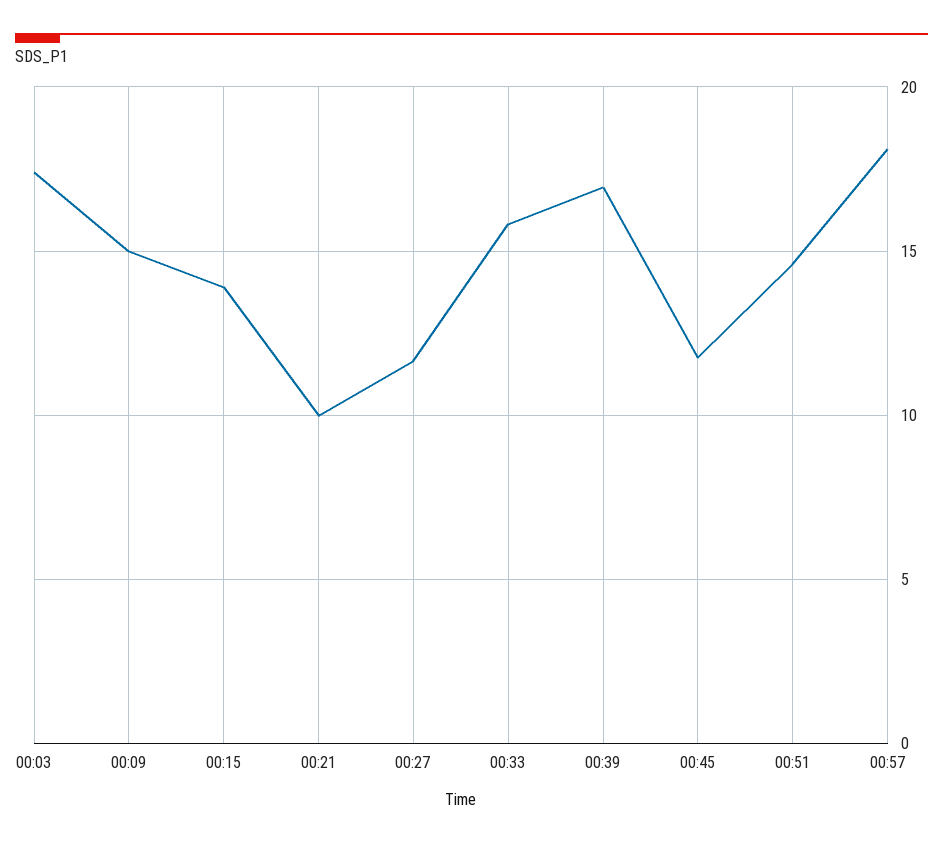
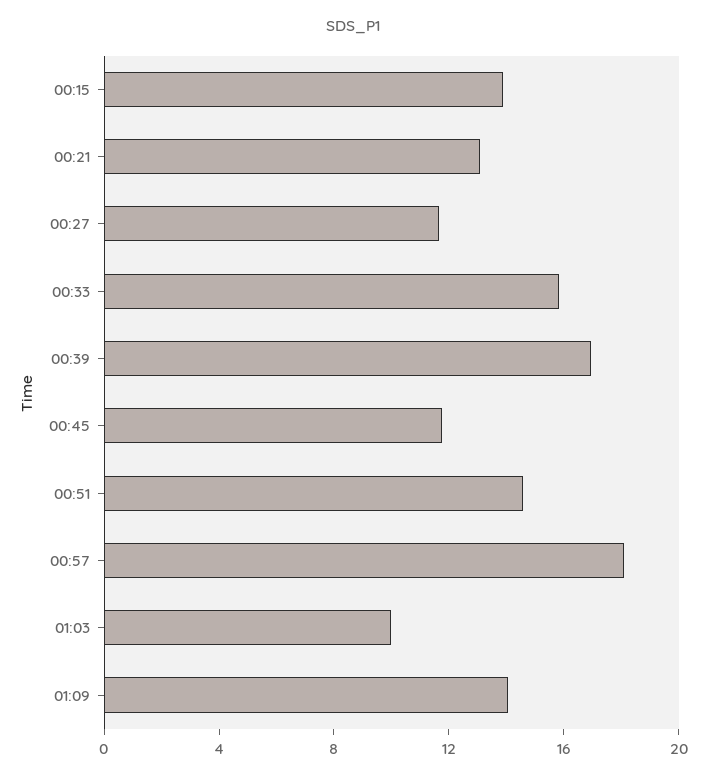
00:03: 17.5 -> none
00:09: 15 -> none
00:21: 10 -> 13
01:03: none -> 10
01:09: none -> 14

